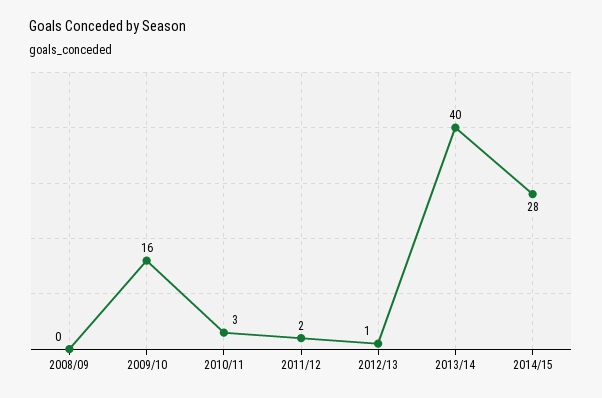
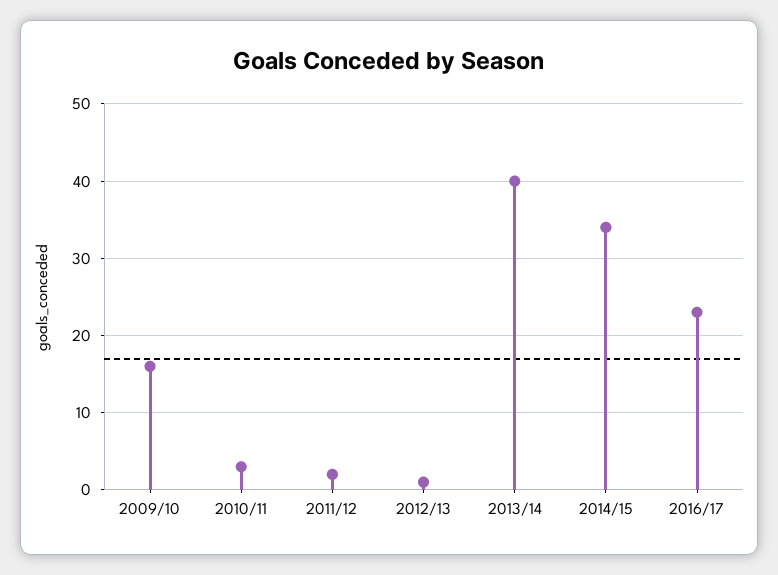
2008/09: 0 -> none
2014/15: 28 -> 34
2016/17: none -> 23

